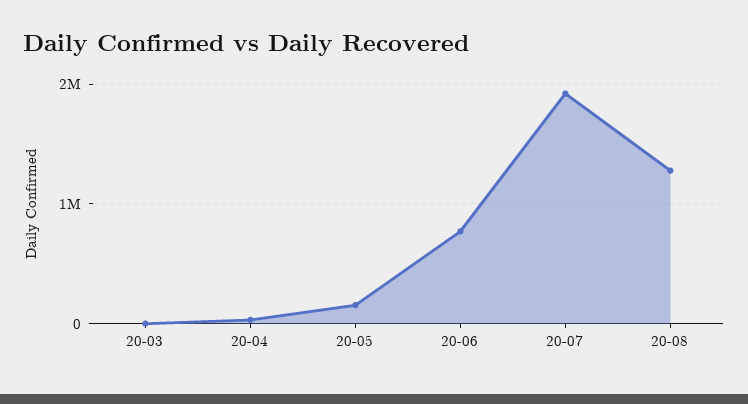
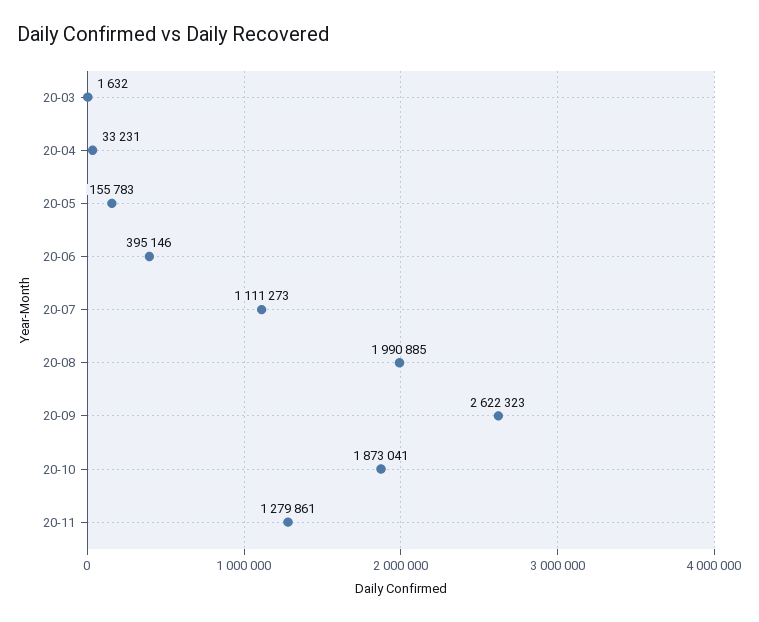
20-06: 800000 -> 395146
20-07: 1900000 -> 1111273
20-08: 1300000 -> 1990885
20-09: none -> 2622323
20-10: none -> 1873041
20-11: none -> 1279861

